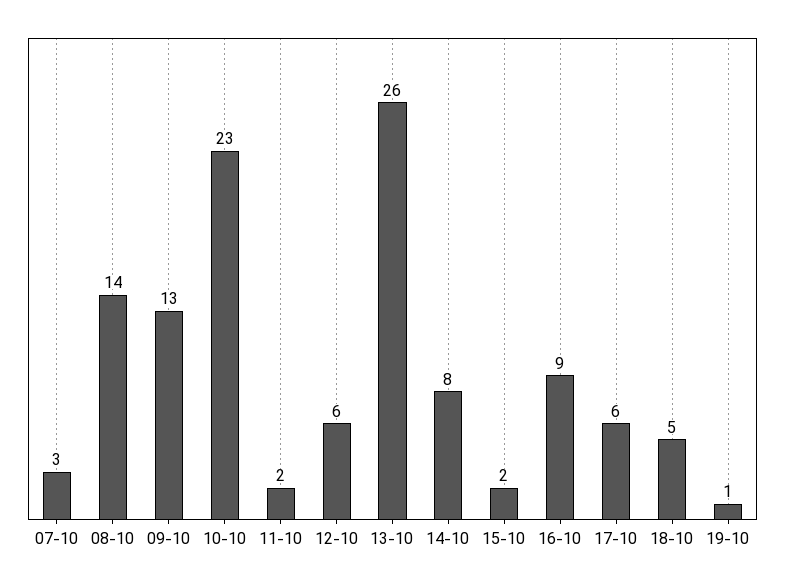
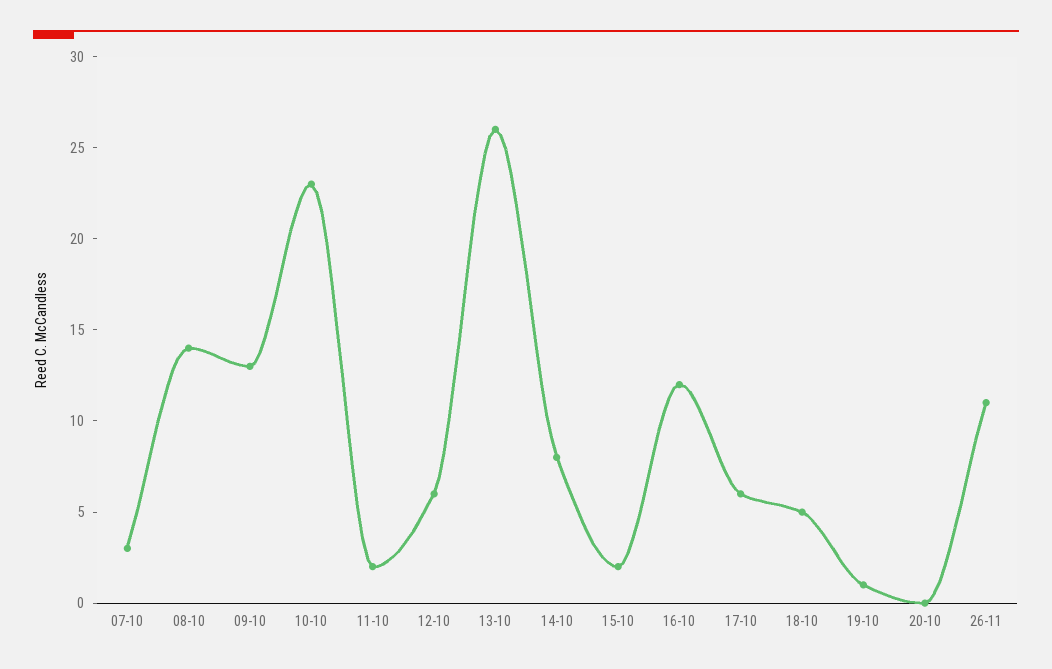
16-10: 9 -> 12
20-10: none -> 0
26-11: none -> 11

